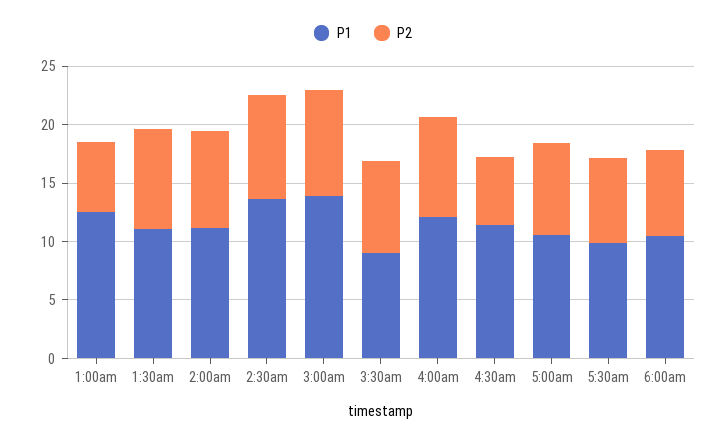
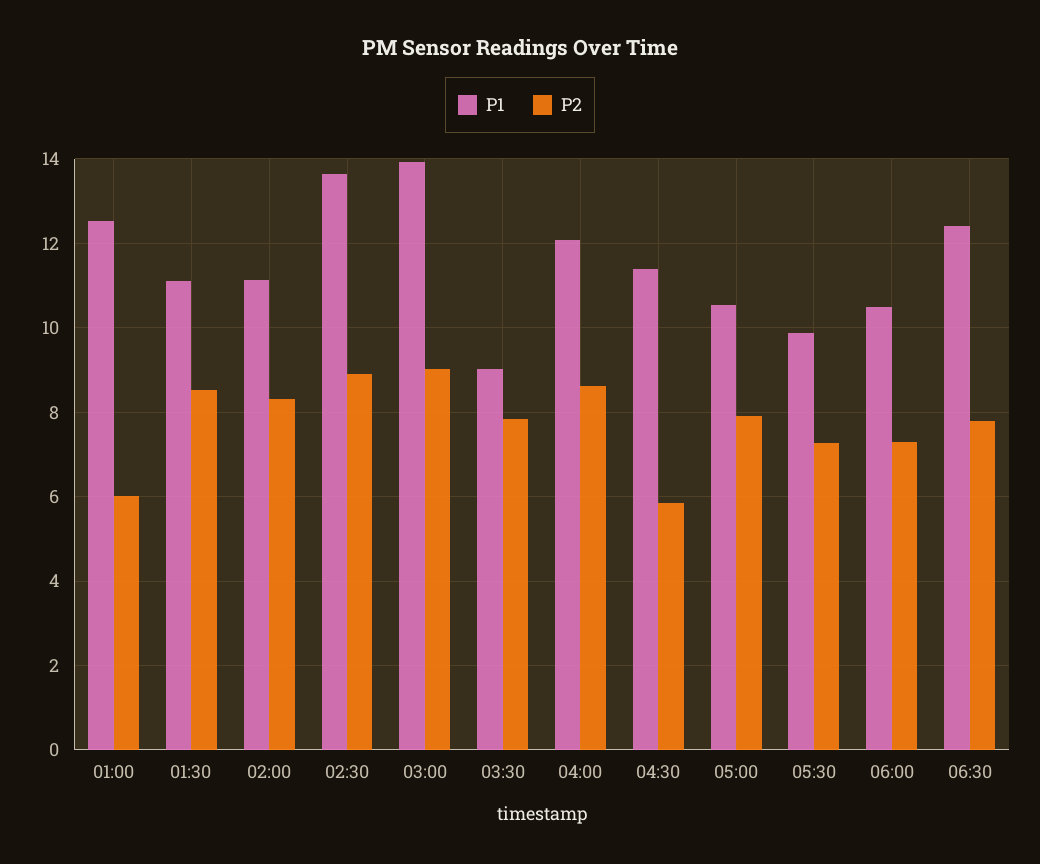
P1, 06:30: none -> 12.4
P2, 06:30: none -> 7.8

